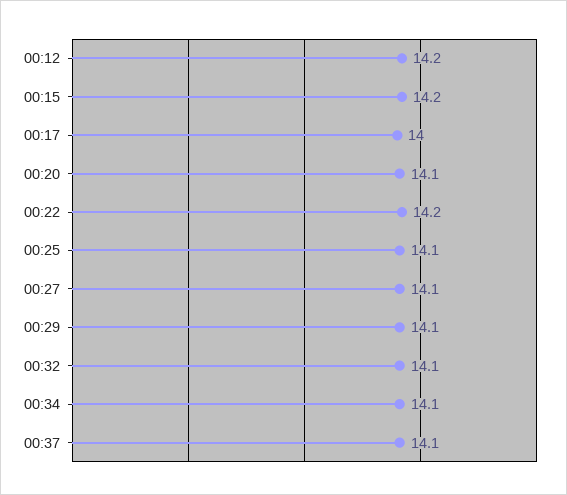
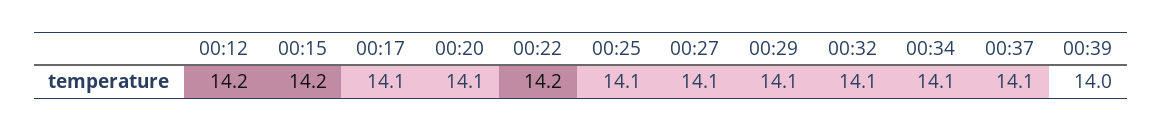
00:17: 14 -> 14.1
00:39: none -> 14

